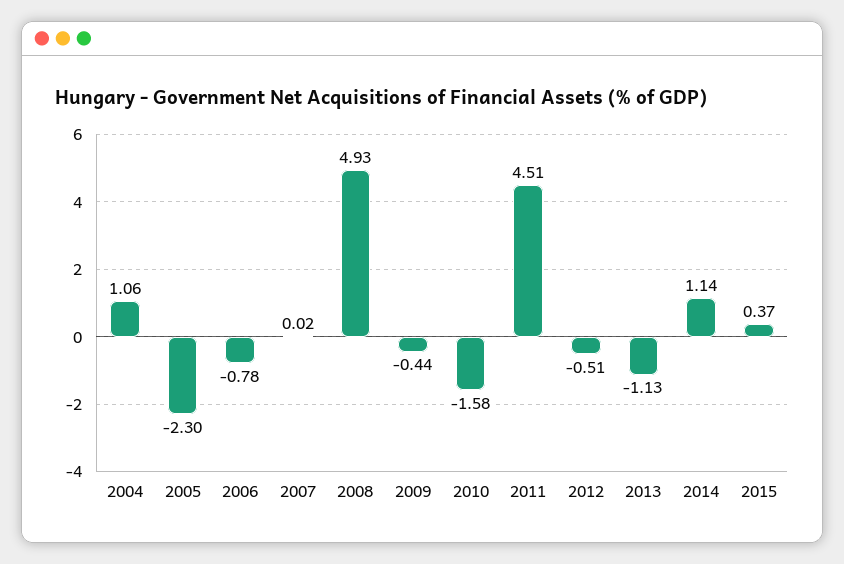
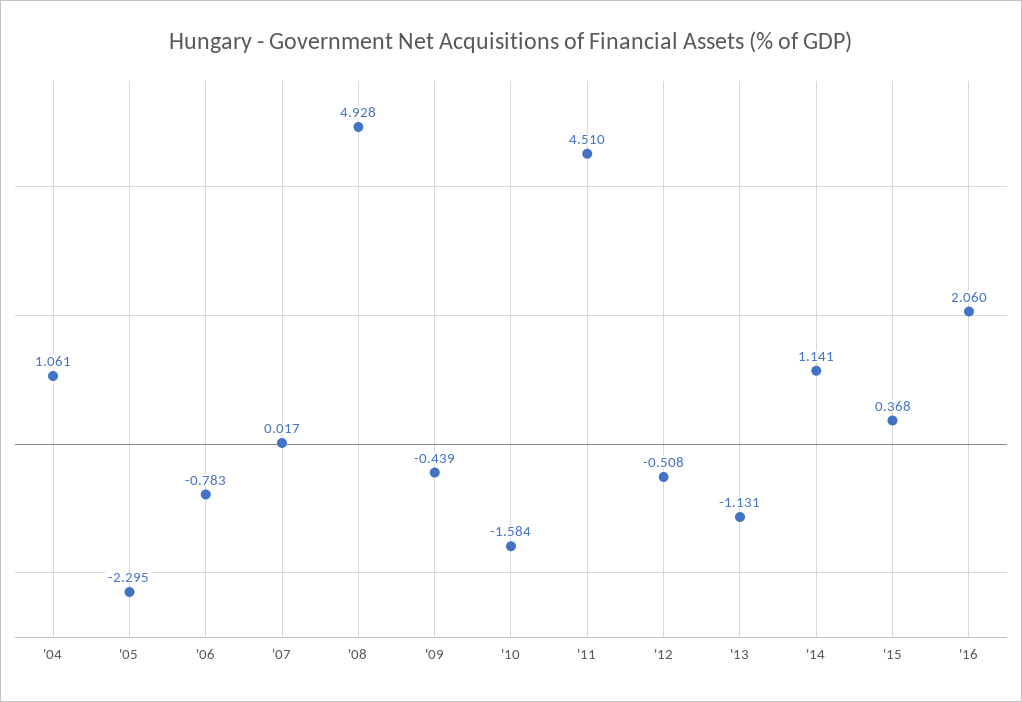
'16: none -> 2.06

